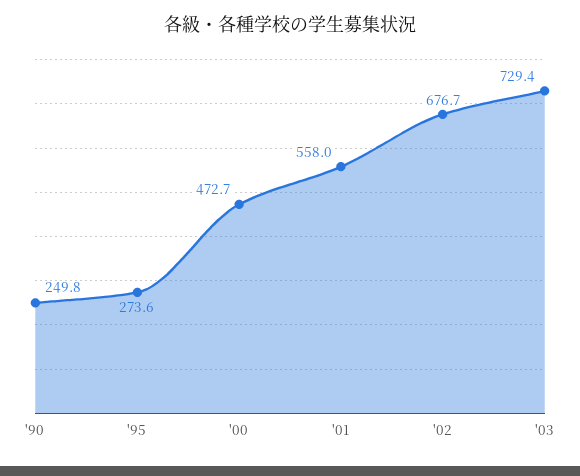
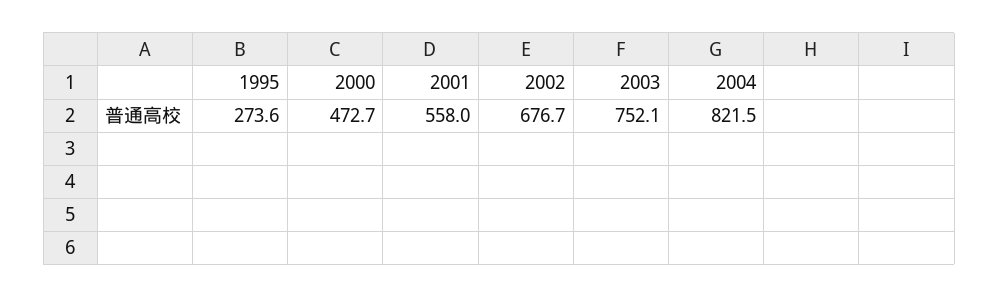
'90: 249.8 -> none
'03: 729.4 -> 752.1
2004: none -> 821.5

